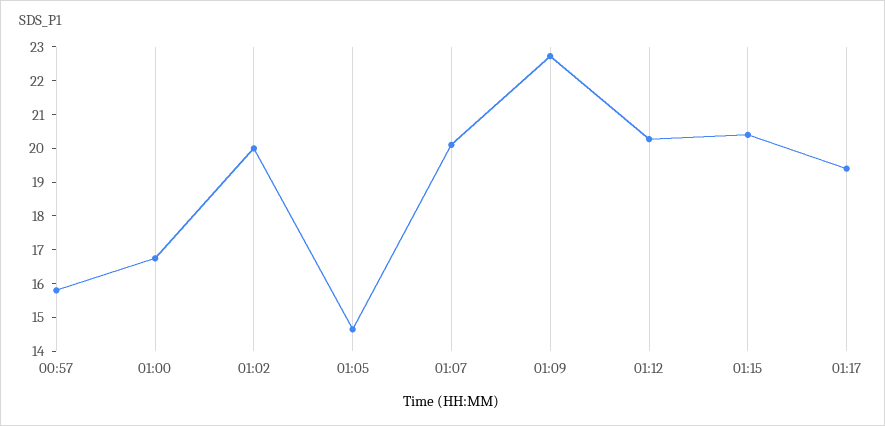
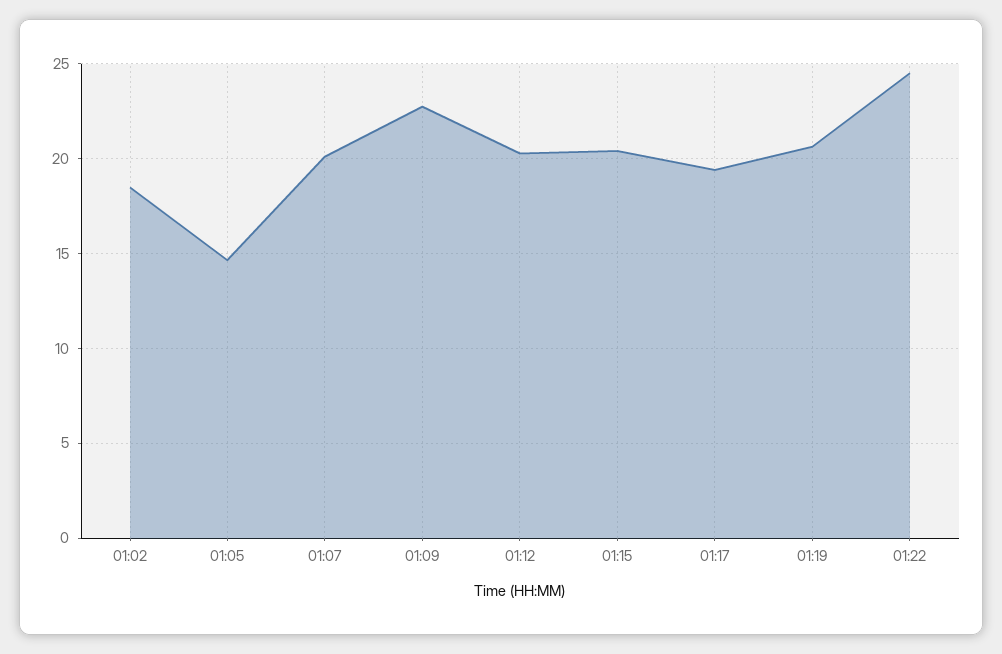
00:57: 15.75 -> none
01:00: 16.75 -> none
01:02: 20 -> 18.5
01:19: none -> 20.5
01:22: none -> 24.5

